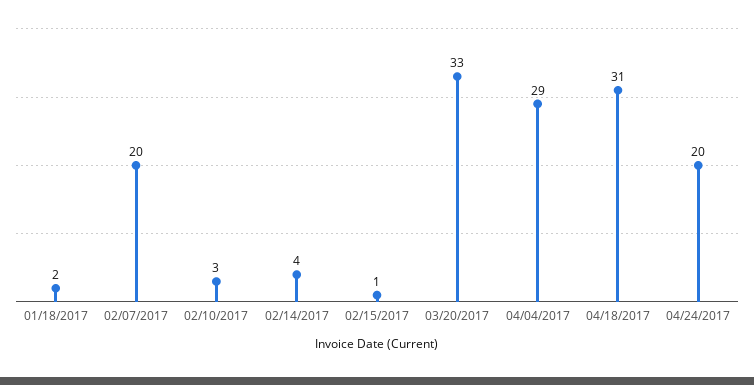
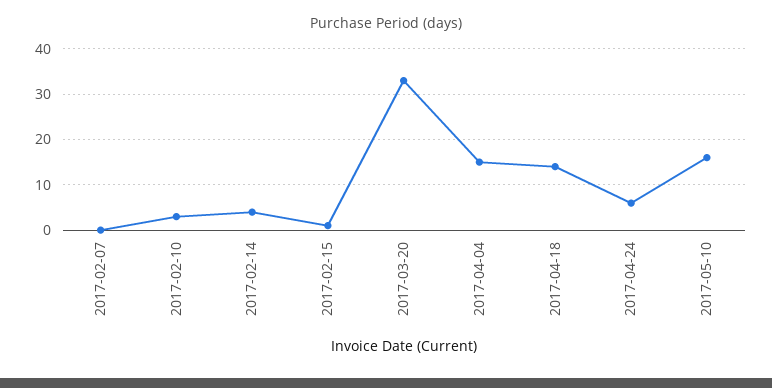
01/18/2017: 2 -> none
02/07/2017: 20 -> 0
04/04/2017: 29 -> 15
04/18/2017: 31 -> 15
04/24/2017: 20 -> 5
2017-05-10: none -> 15

